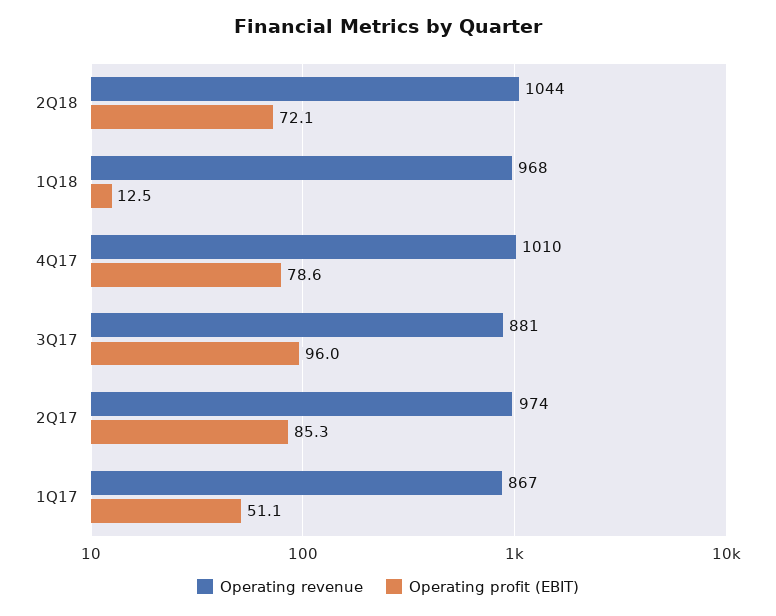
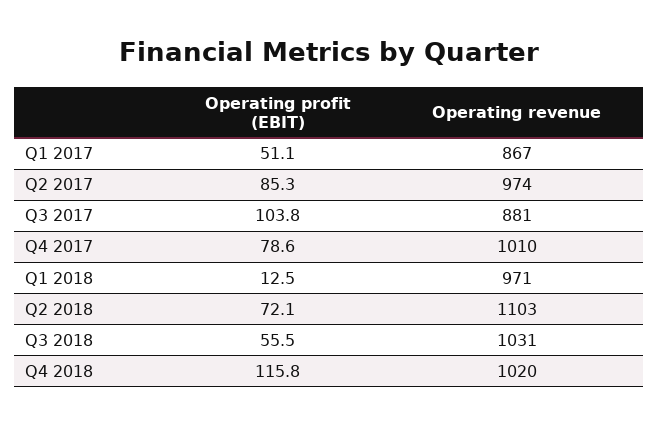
Operating revenue, 2Q18: 1044 -> 1103
Operating revenue, 1Q18: 968 -> 971
Operating profit (EBIT), 3Q17: 96 -> 103.8
Operating profit (EBIT), Q3 2018: none -> 55.5
Operating revenue, Q3 2018: none -> 1031
Operating profit (EBIT), Q4 2018: none -> 115.8
Operating revenue, Q4 2018: none -> 1020

